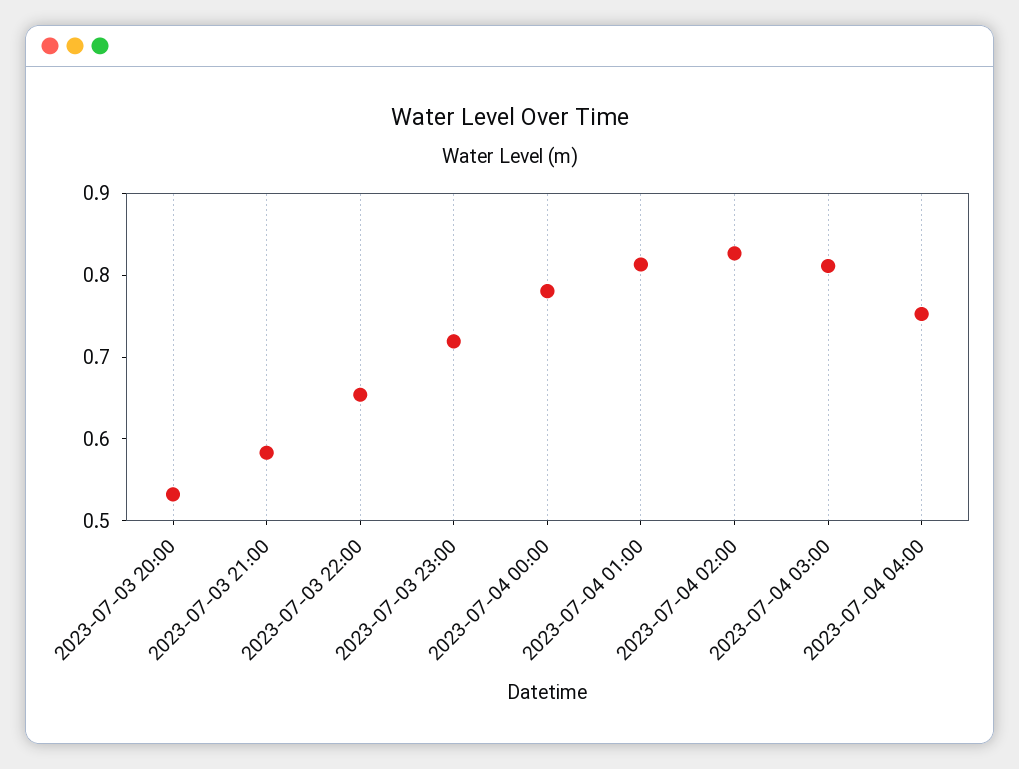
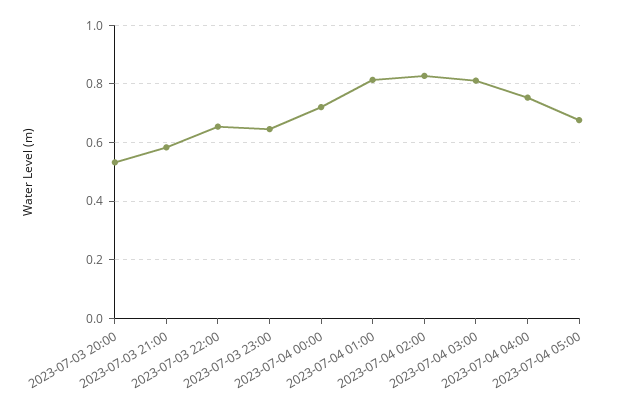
2023-07-03 23:00: 0.72 -> 0.65
2023-07-04 00:00: 0.78 -> 0.725
2023-07-04 05:00: none -> 0.675

